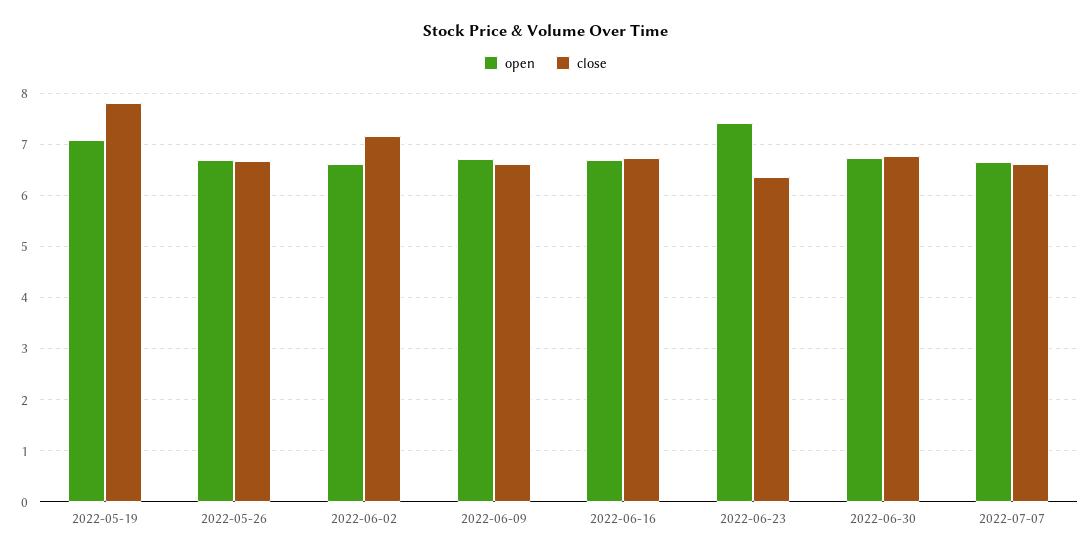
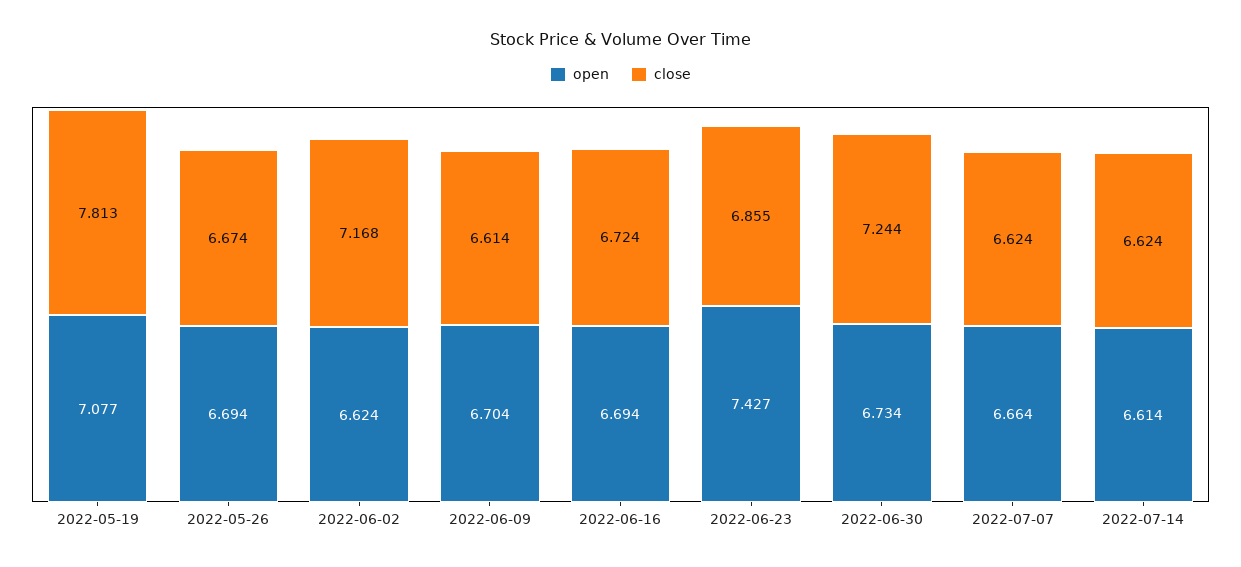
close, 2022-06-23: 6.4 -> 6.855
close, 2022-06-30: 6.8 -> 7.244
open, 2022-07-14: none -> 6.614
close, 2022-07-14: none -> 6.624

